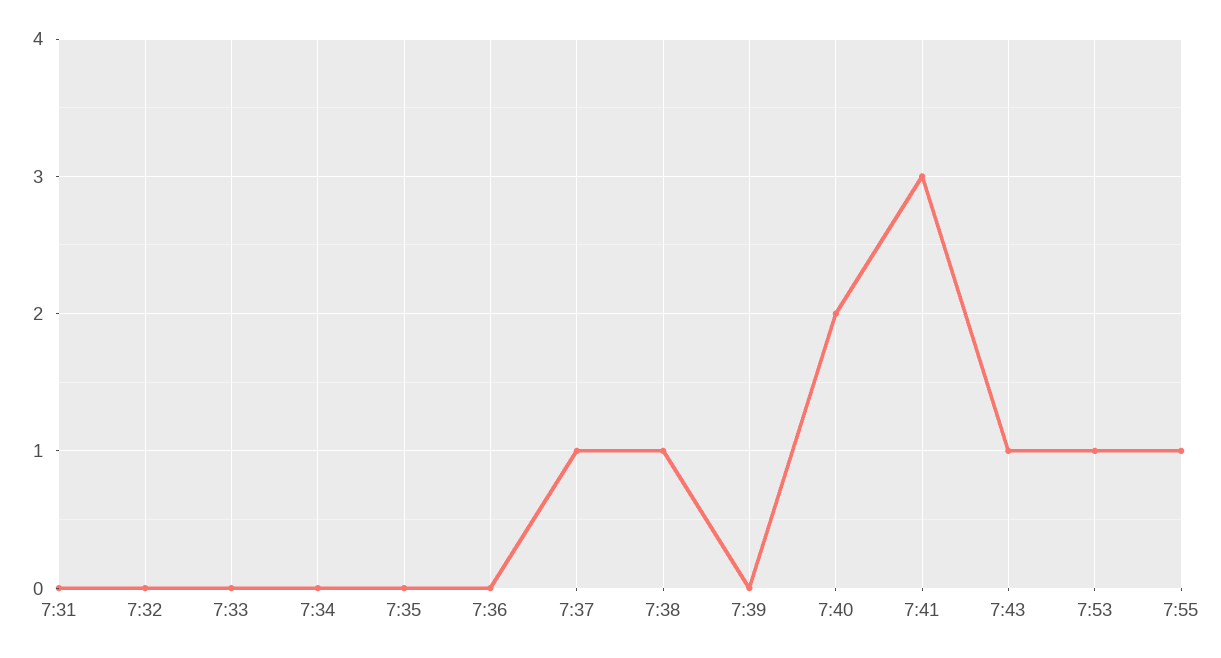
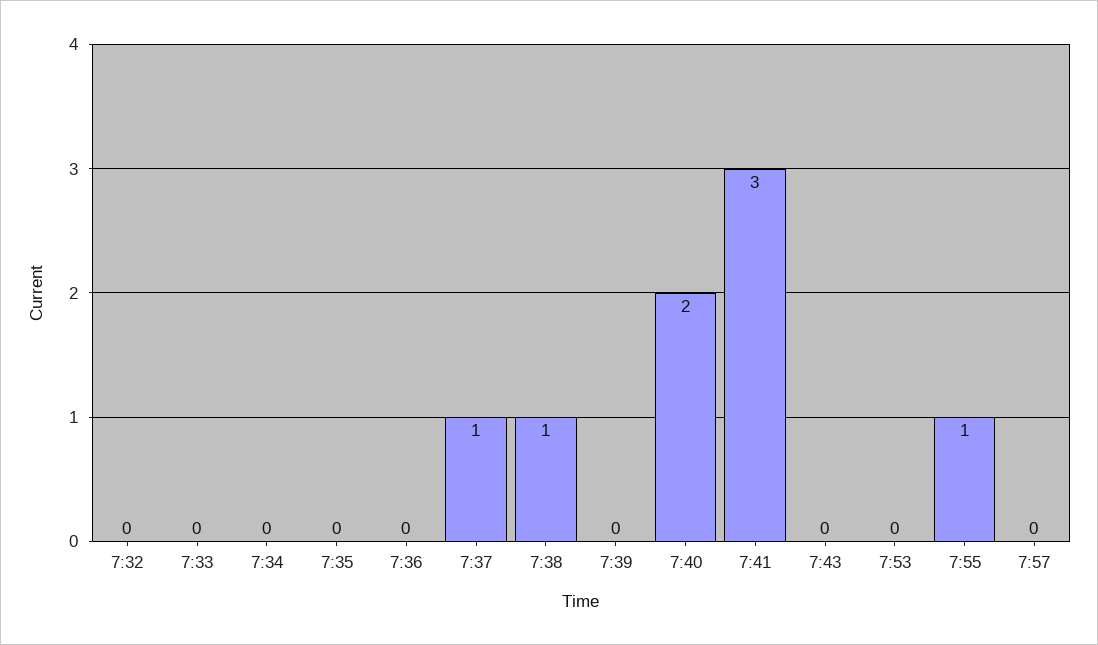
7:31: 0 -> none
7:43: 1 -> 0
7:53: 1 -> 0
7:57: none -> 0

